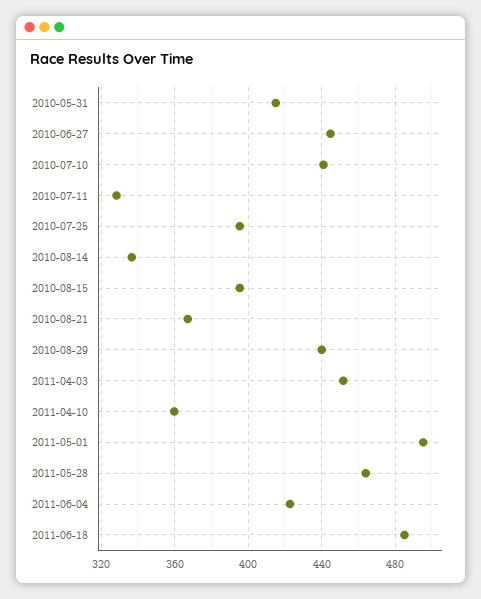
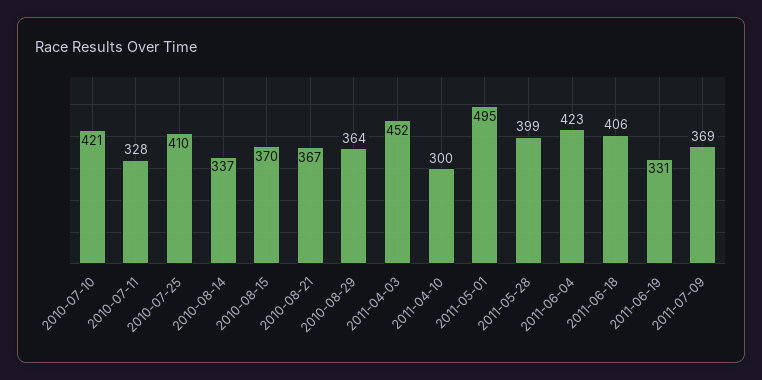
2010-05-31: 415 -> none
2010-06-27: 445 -> none
2010-07-10: 440 -> 421
2010-07-25: 395 -> 410
2010-08-15: 395 -> 370
2010-08-29: 440 -> 364
2011-04-10: 360 -> 300
2011-05-28: 465 -> 399
2011-06-18: 485 -> 406
2011-06-19: none -> 331
2011-07-09: none -> 369

